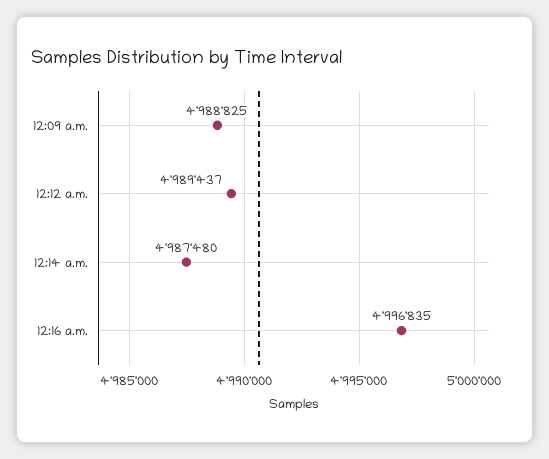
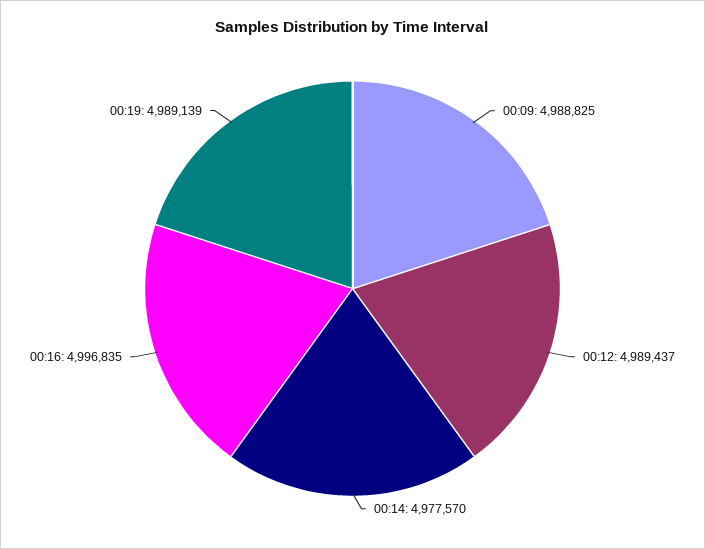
12:14 a.m.: 4987480 -> 4977570
00:19: none -> 4989139

